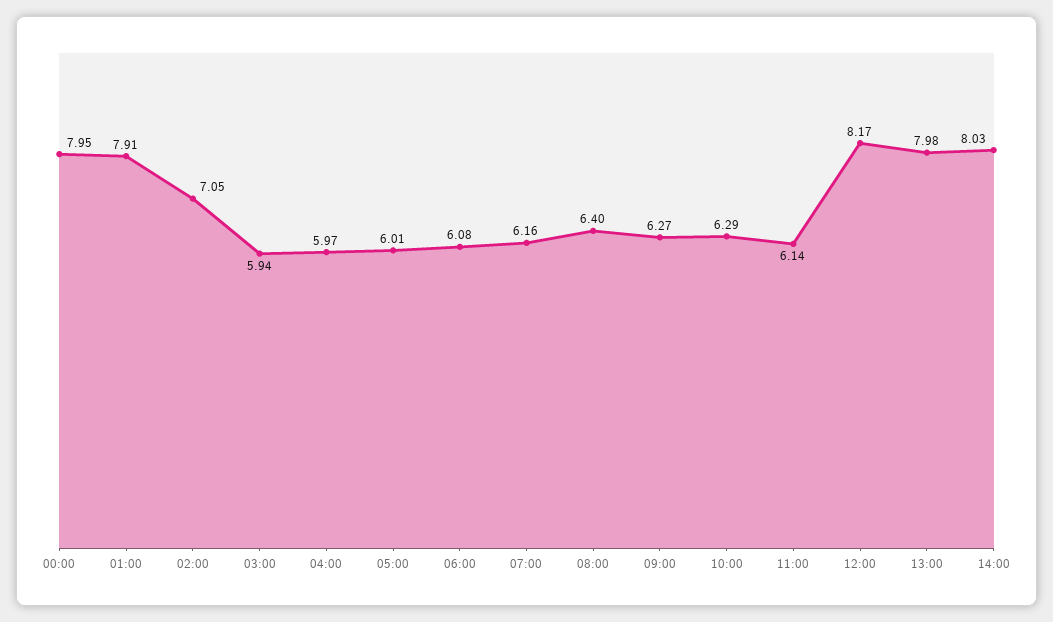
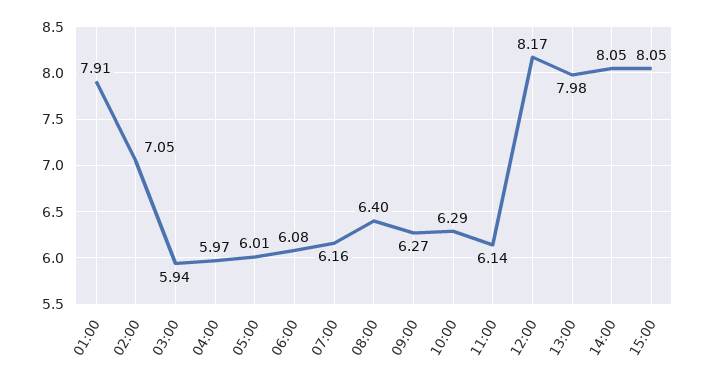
00:00: 7.95 -> none
14:00: 8.03 -> 8.05
15:00: none -> 8.05

